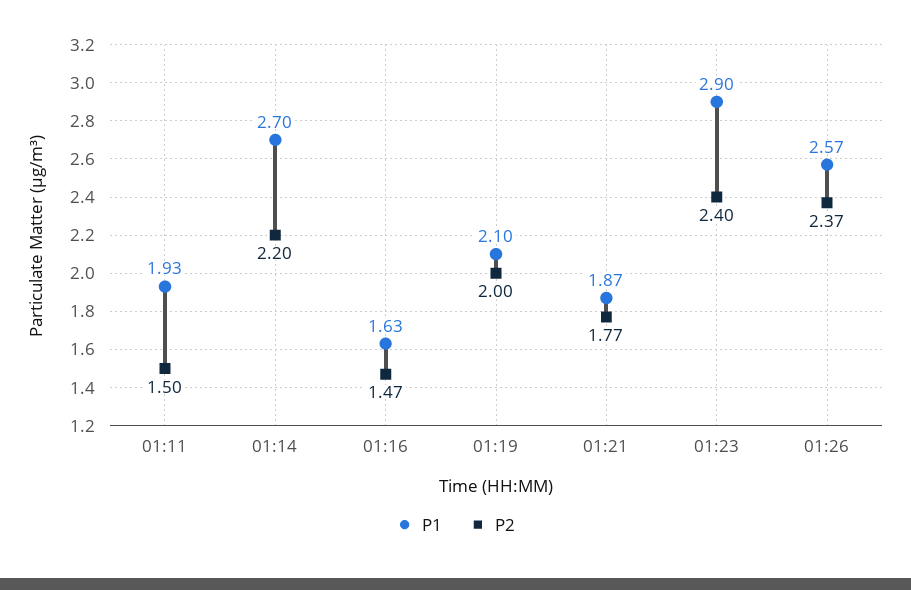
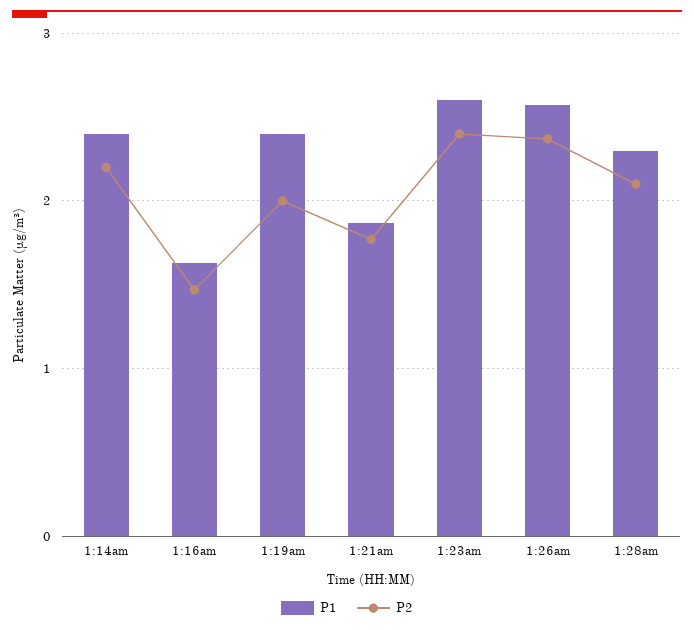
P1, 01:11: 1.93 -> none
P2, 01:11: 1.5 -> none
P1, 01:14: 2.7 -> 2.4
P1, 01:19: 2.1 -> 2.4
P1, 01:23: 2.9 -> 2.6
P1, 1:28am: none -> 2.3
P2, 1:28am: none -> 2.1

